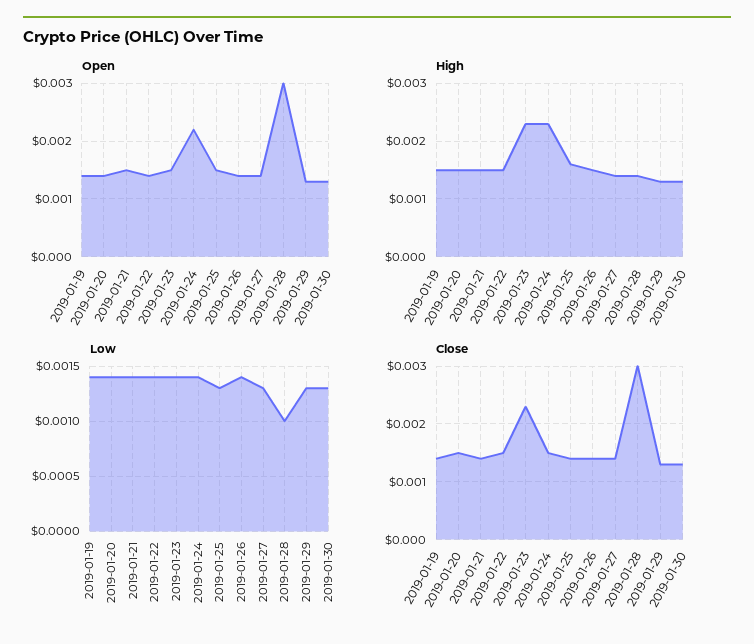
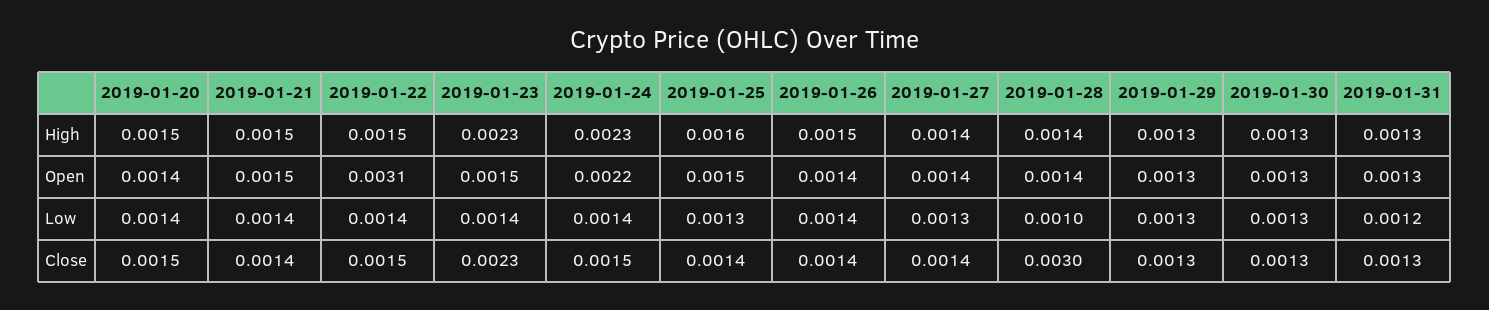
Open, 2019-01-19: 0.0015 -> none
Open, 2019-01-22: 0.0015 -> 0.0031
Open, 2019-01-28: 0.003 -> 0.0014
High, 2019-01-19: 0.0015 -> none
Low, 2019-01-19: 0.0014 -> none
Close, 2019-01-19: 0.0015 -> none
High, 2019-01-31: none -> 0.0013
Open, 2019-01-31: none -> 0.0013
Low, 2019-01-31: none -> 0.0012
Close, 2019-01-31: none -> 0.0013

